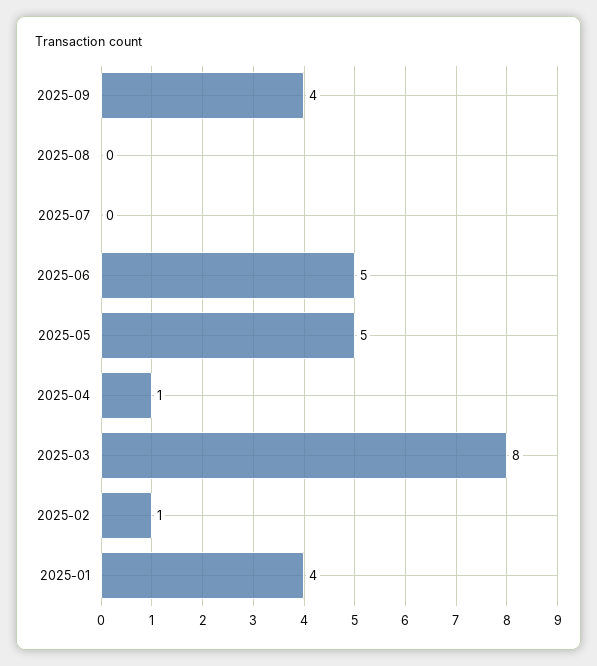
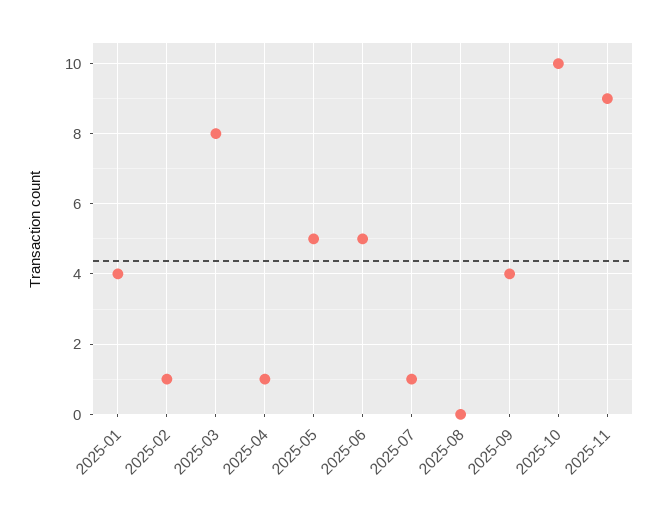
2025-07: 0 -> 1
2025-10: none -> 10
2025-11: none -> 9

